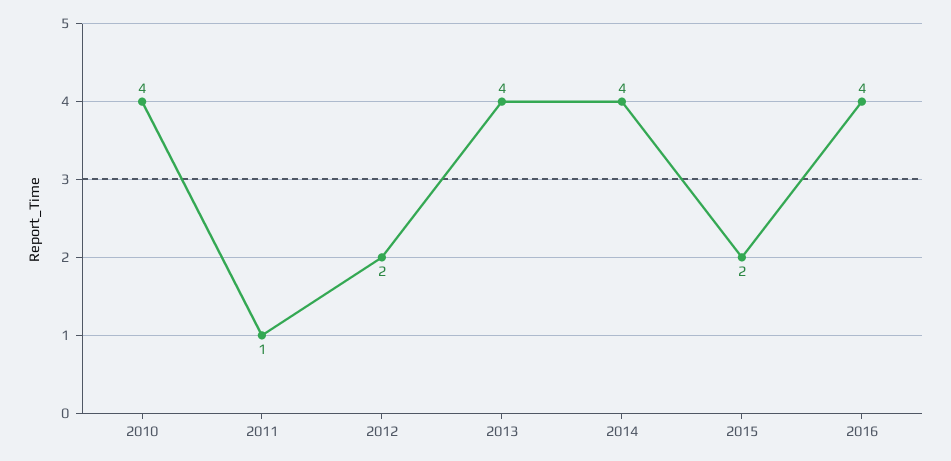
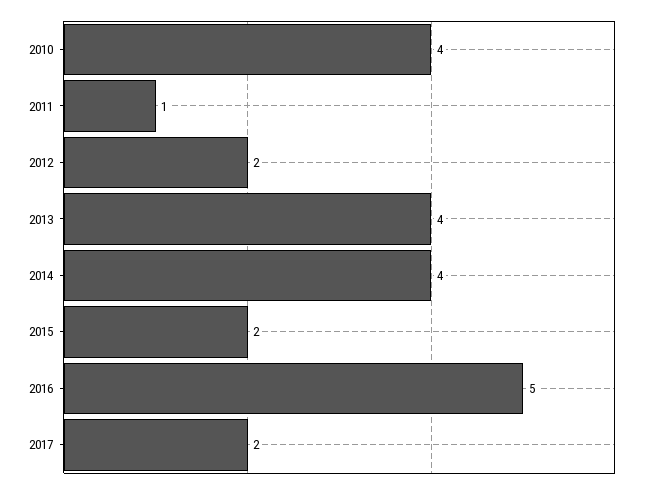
2016: 4 -> 5
2017: none -> 2

